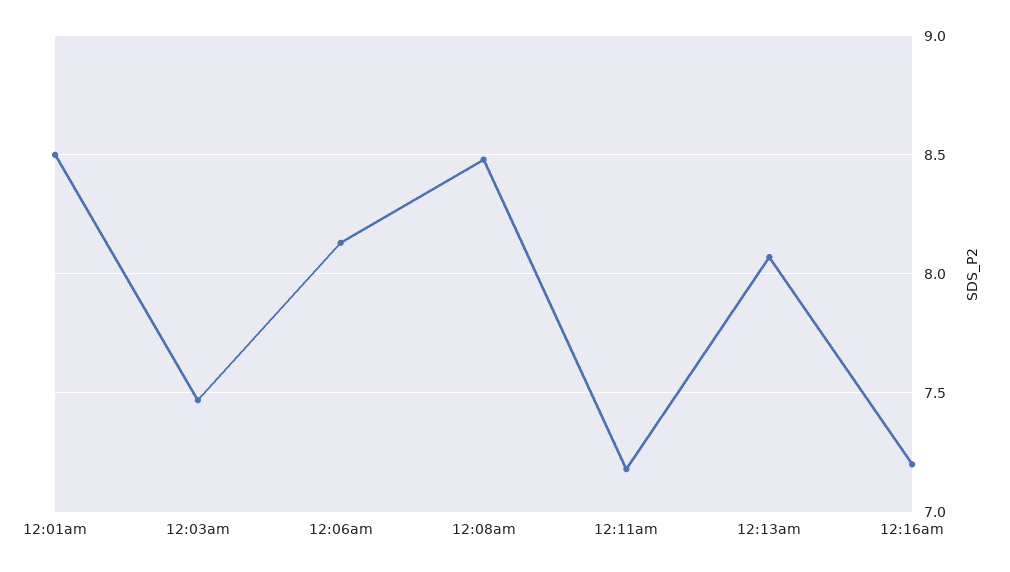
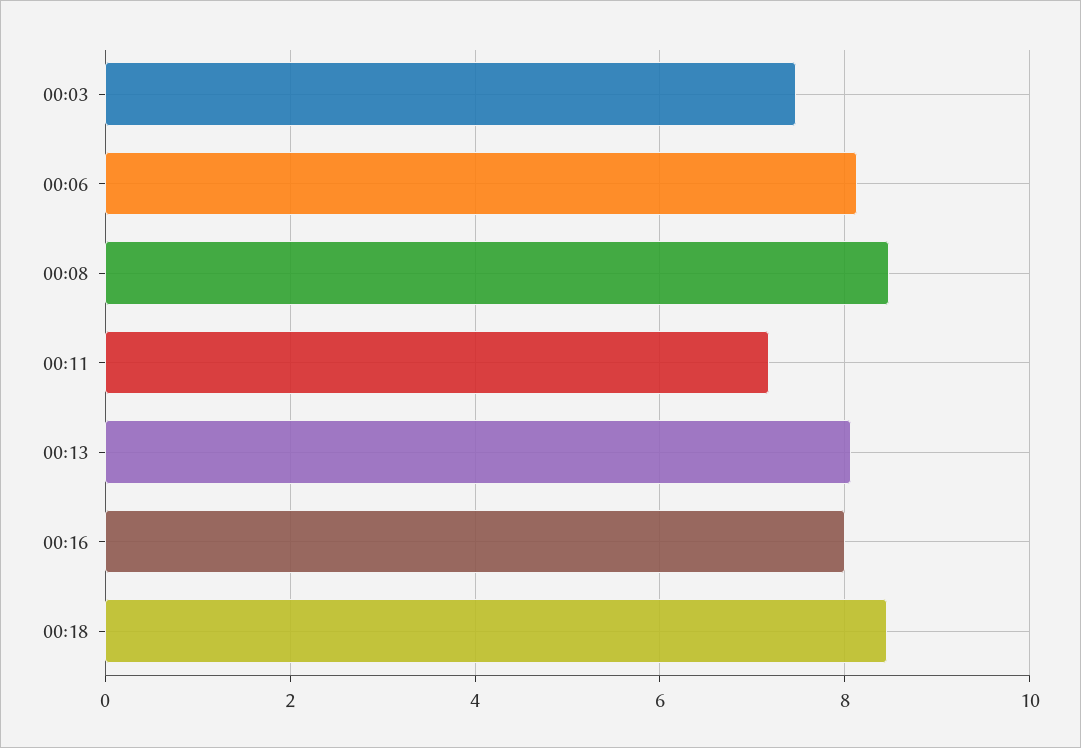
12:01am: 8.5 -> none
12:16am: 7.2 -> 8
00:18: none -> 8.4

